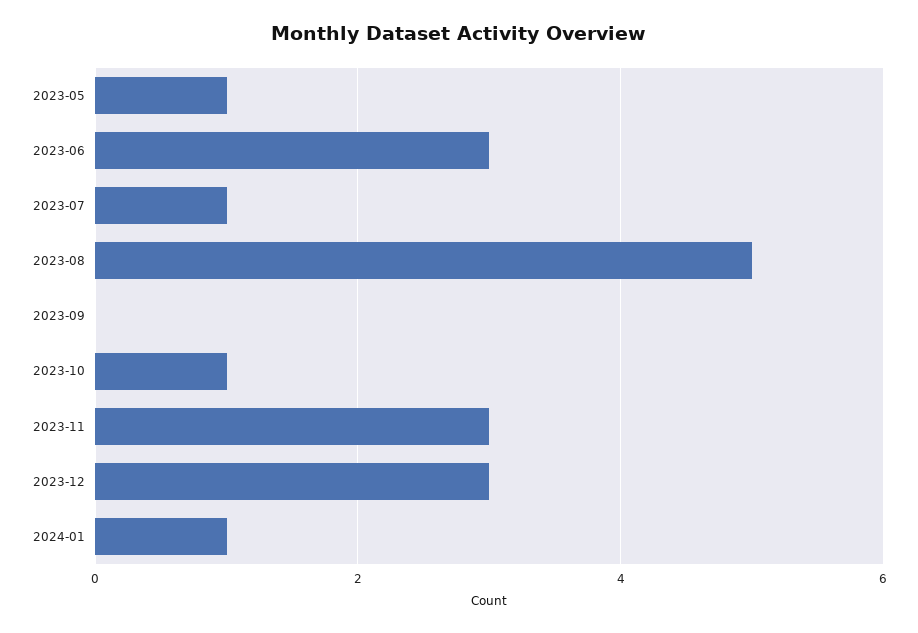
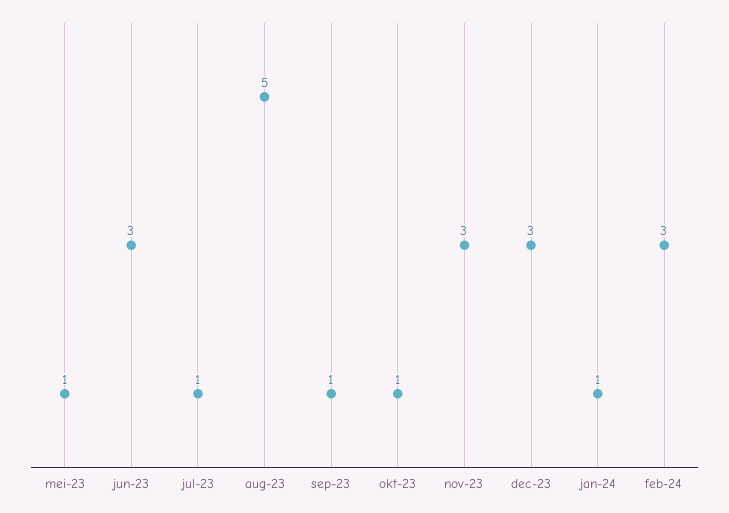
2023-09: 0 -> 1
feb-24: none -> 3

